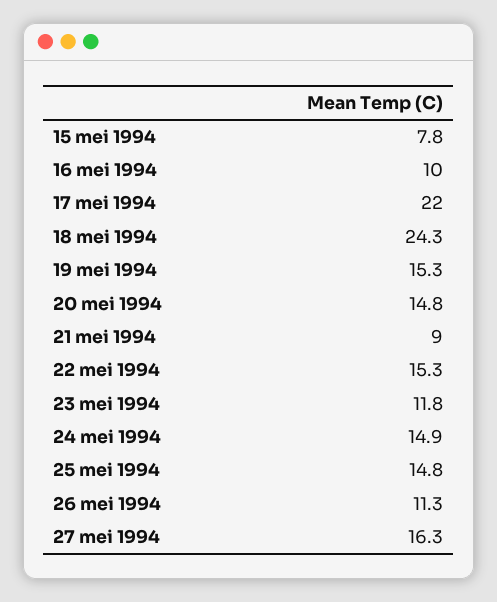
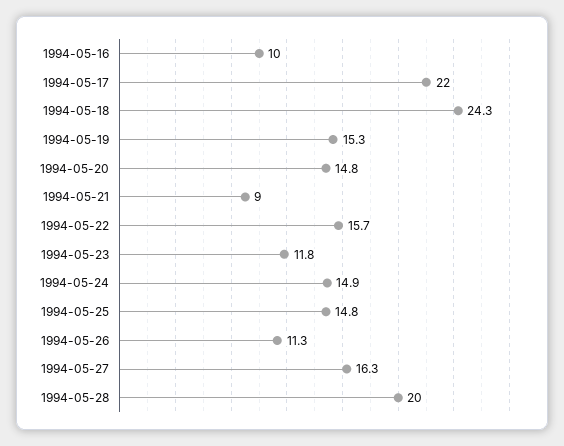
15 mei 1994: 7.8 -> none
22 mei 1994: 15.3 -> 15.7
1994-05-28: none -> 20

